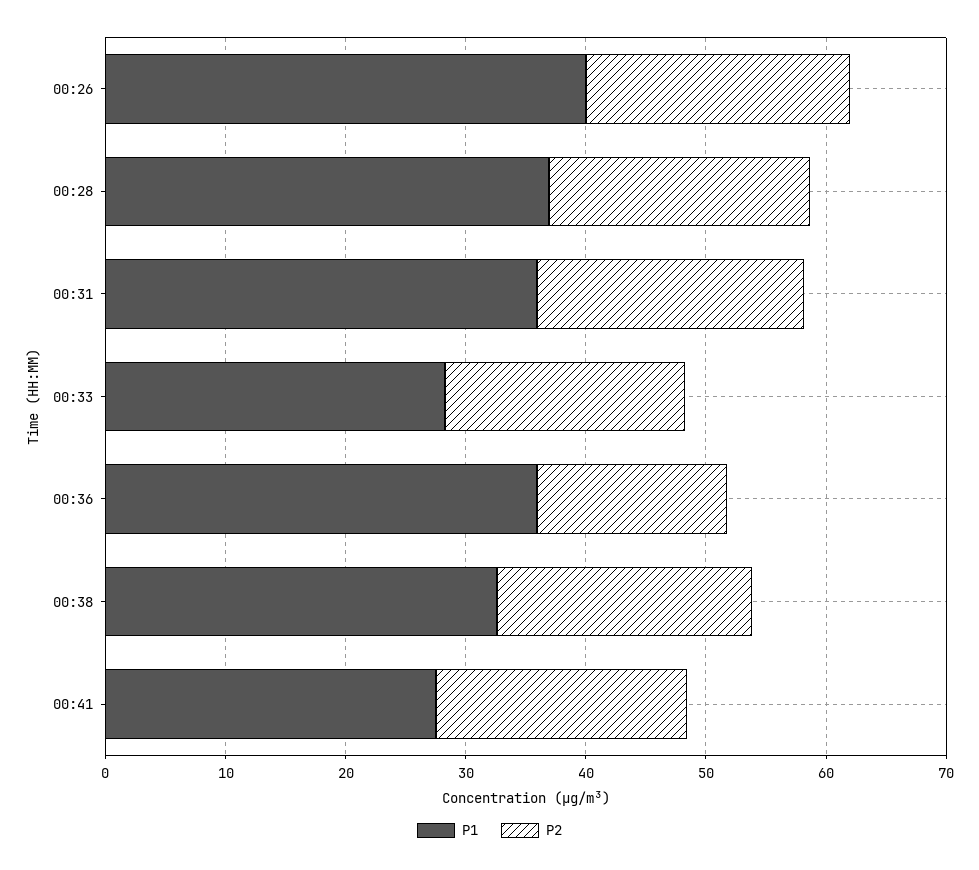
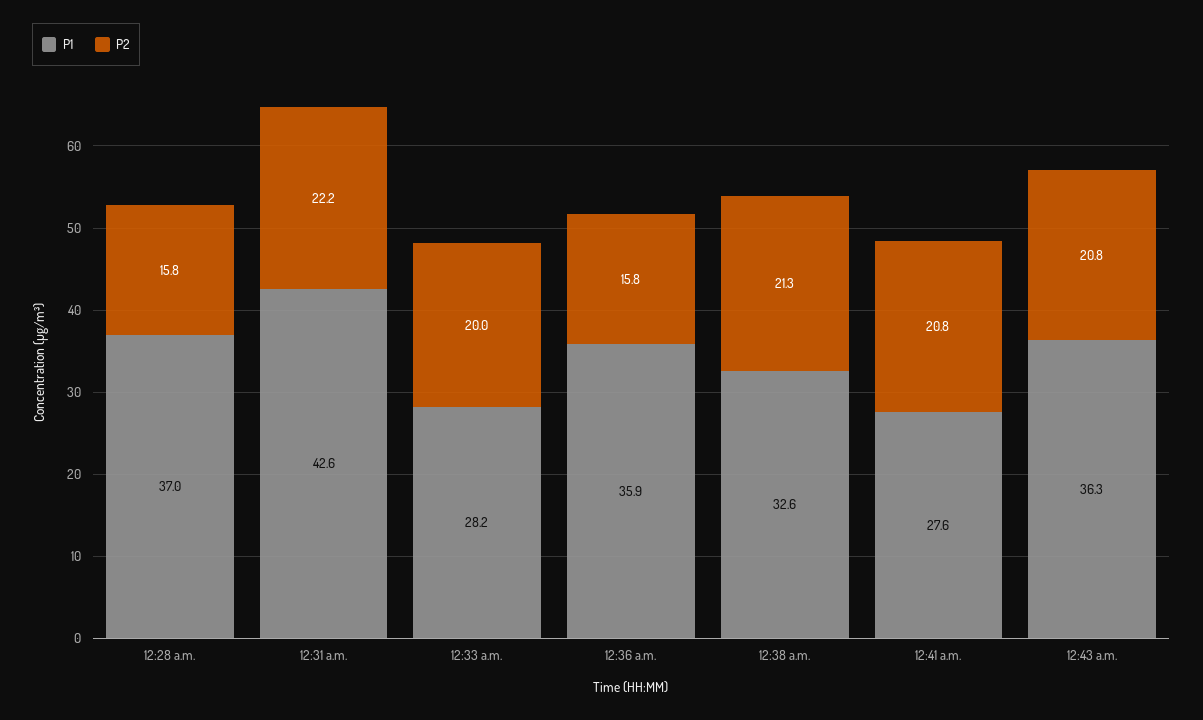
P1, 00:26: 40 -> none
P2, 00:26: 22 -> none
P2, 00:28: 22 -> 15.8
P1, 00:31: 36 -> 42.6
P1, 12:43 a.m.: none -> 36.3
P2, 12:43 a.m.: none -> 20.8

